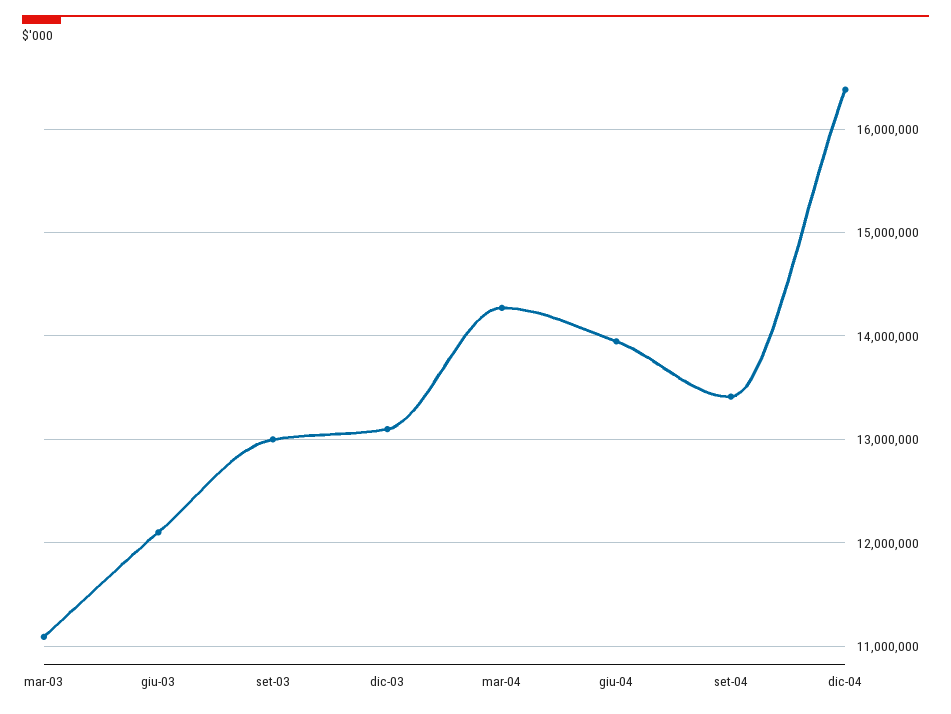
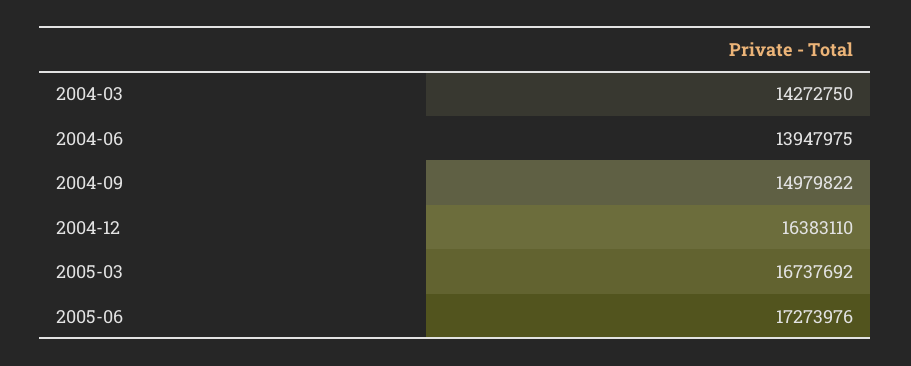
mar-03: 11100000 -> none
giu-03: 12100000 -> none
set-03: 13000000 -> none
dic-03: 13100000 -> none
set-04: 13400000 -> 14979822
2005-03: none -> 16737692
2005-06: none -> 17273976

